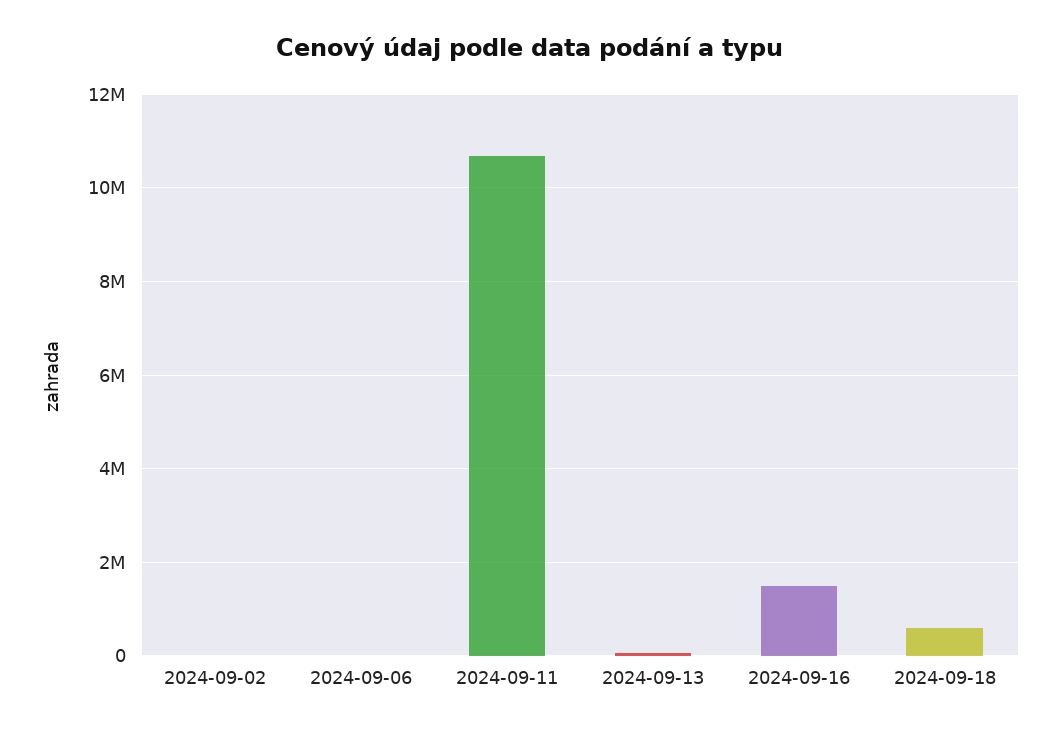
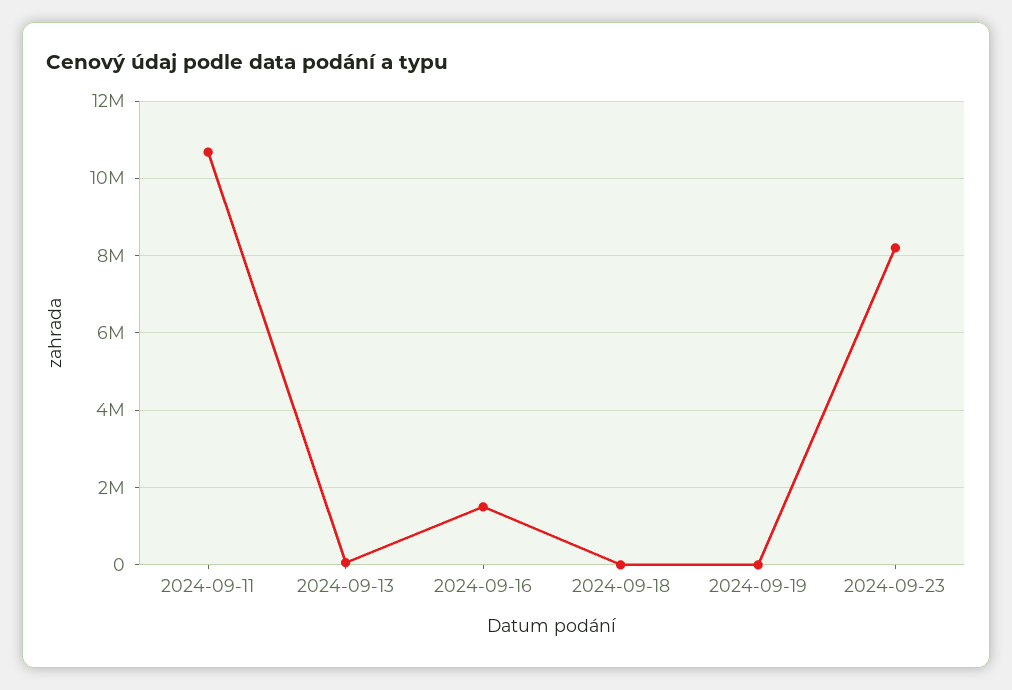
2024-09-02: 0 -> none
2024-09-06: 0 -> none
2024-09-18: 600000 -> 0
2024-09-19: none -> 0
2024-09-23: none -> 8200000

